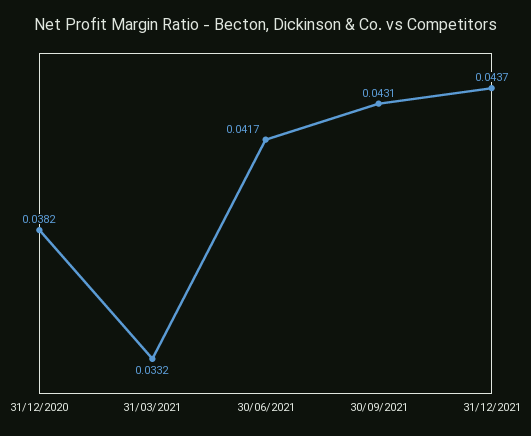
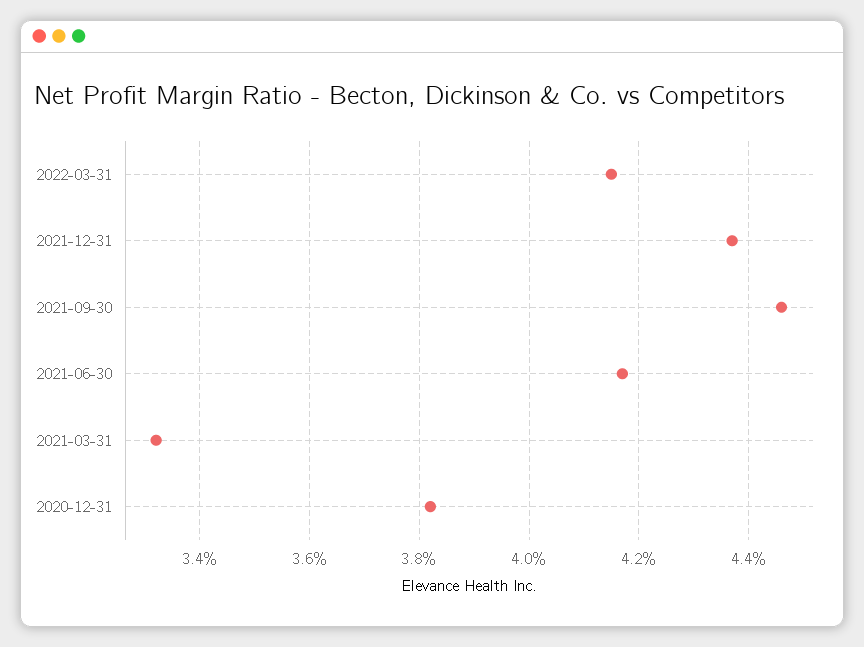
30/09/2021: 0.0431 -> 0.0445
2022-03-31: none -> 0.0415

